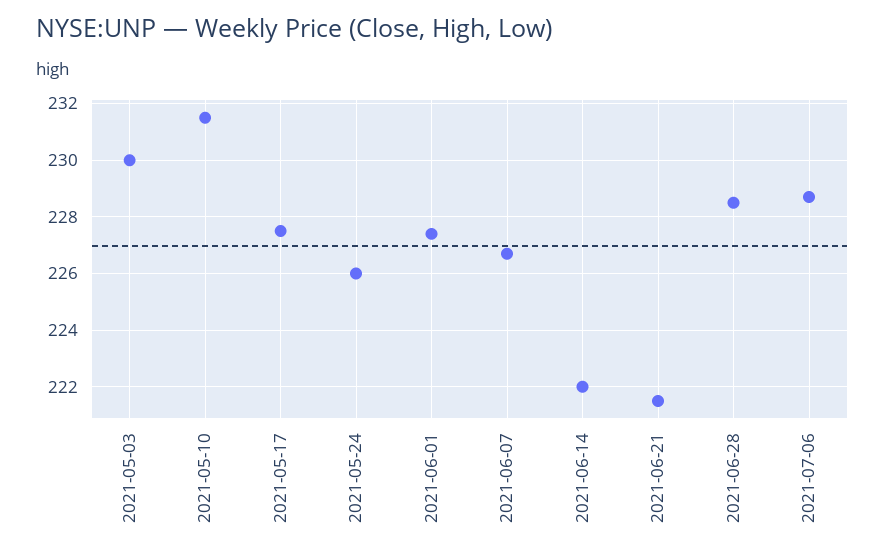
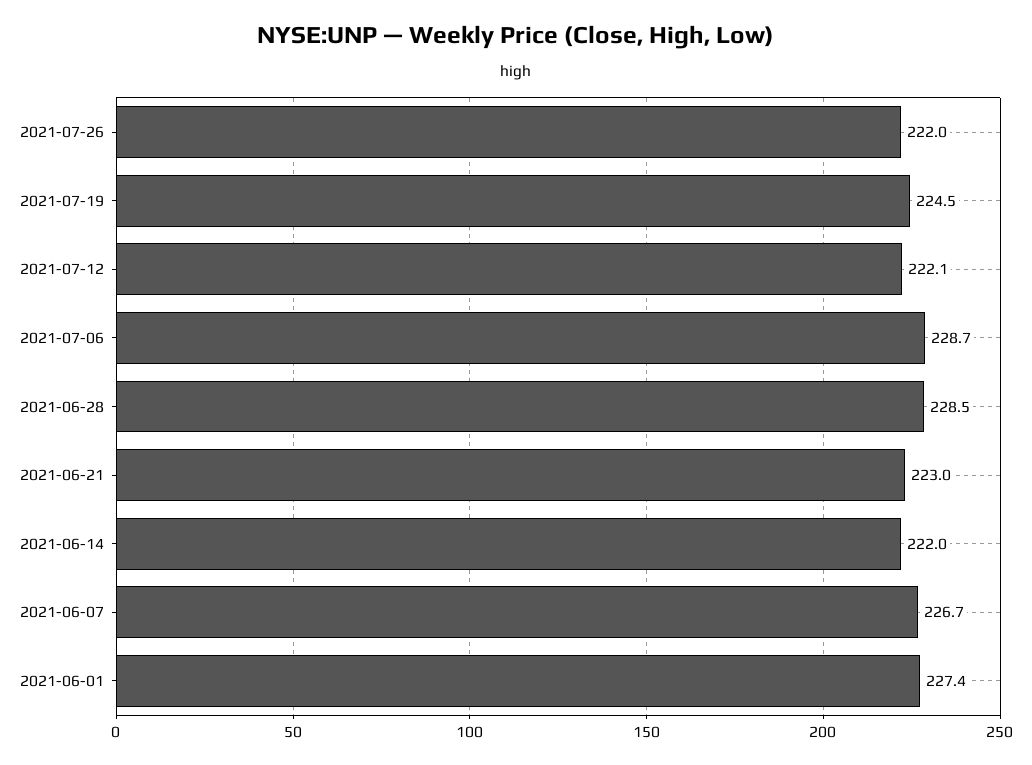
2021-05-03: 230 -> none
2021-05-10: 231.5 -> none
2021-05-17: 227.5 -> none
2021-05-24: 226 -> none
2021-06-21: 221.5 -> 223
2021-07-26: none -> 222
2021-07-19: none -> 224.5
2021-07-12: none -> 222.1

